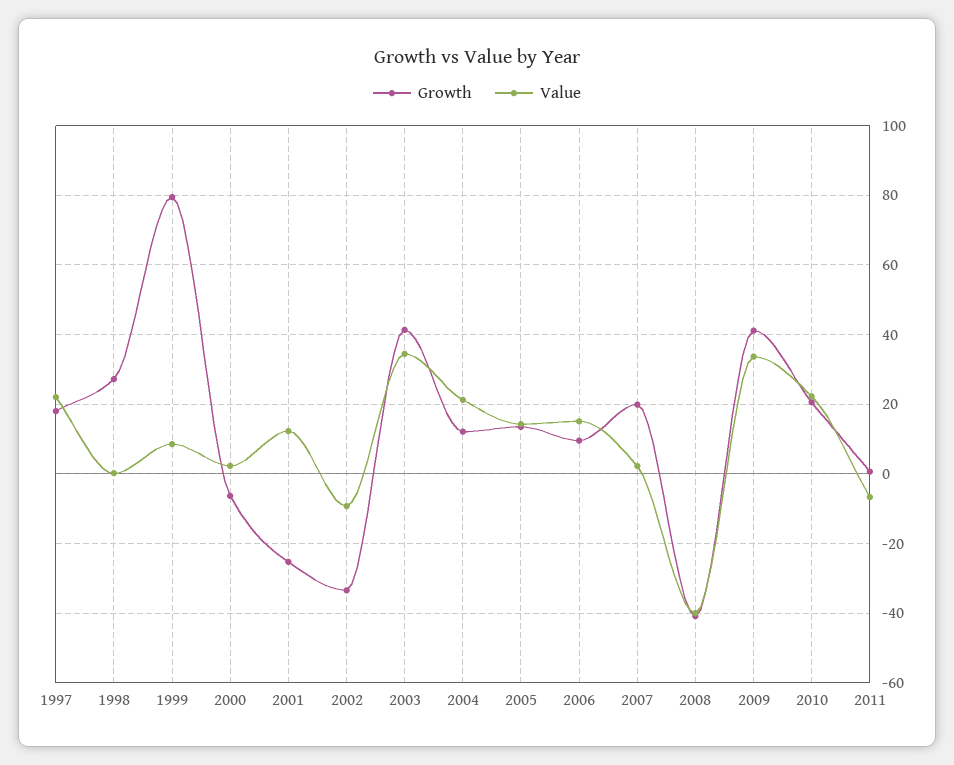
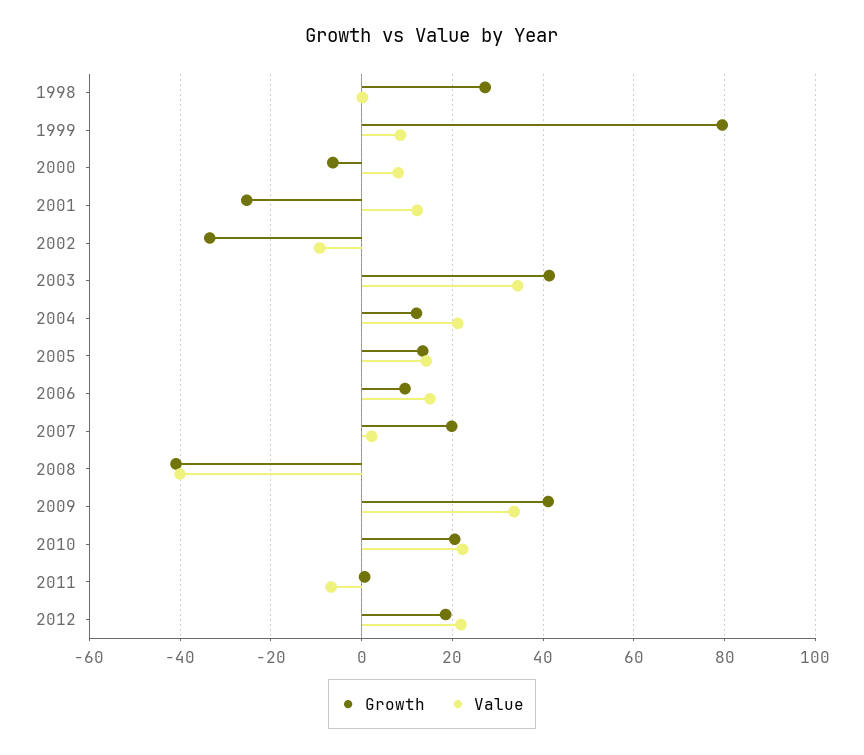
Growth, 1997: 18 -> none
Value, 1997: 22 -> none
Value, 2000: 2 -> 8
Growth, 2012: none -> 18
Value, 2012: none -> 22

